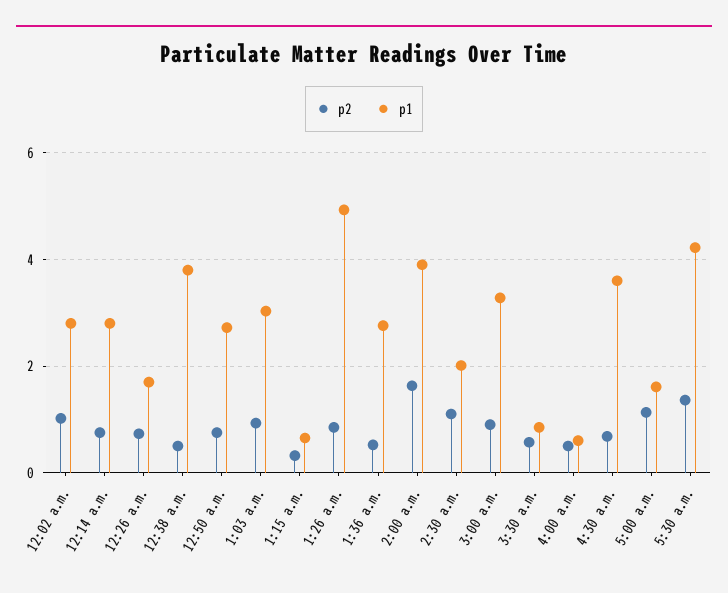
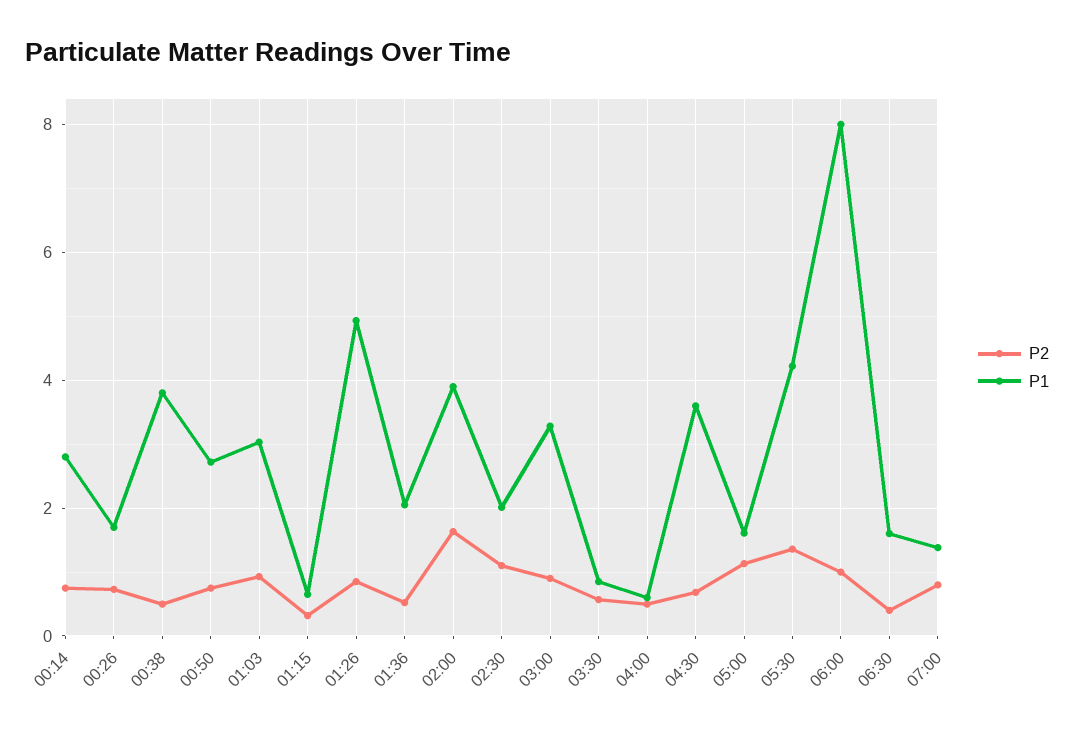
p2, 12:02 a.m.: 1 -> none
p1, 12:02 a.m.: 2.8 -> none
p1, 1:36 a.m.: 2.8 -> 2
p2, 06:00: none -> 1
p1, 06:00: none -> 8
p2, 06:30: none -> 0.4
p1, 06:30: none -> 1.6
p2, 07:00: none -> 0.8
p1, 07:00: none -> 1.4

